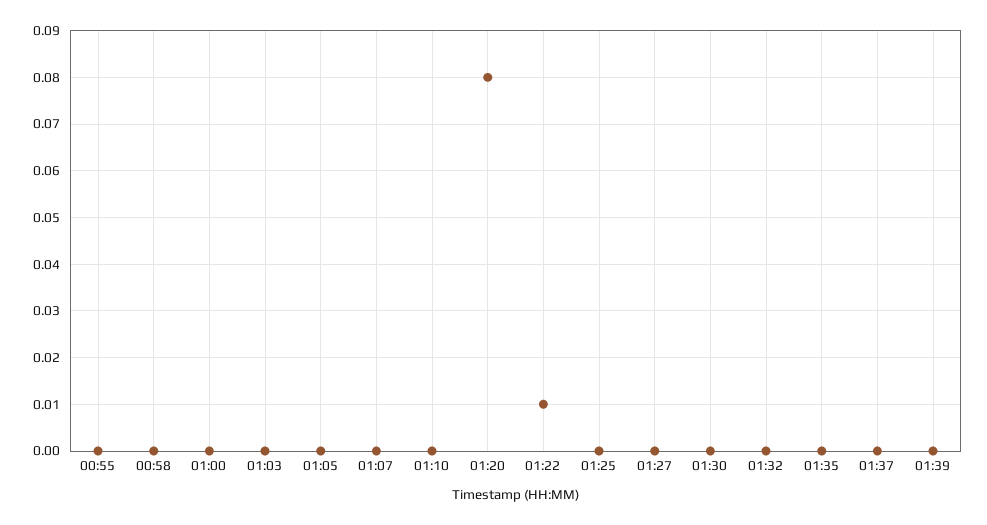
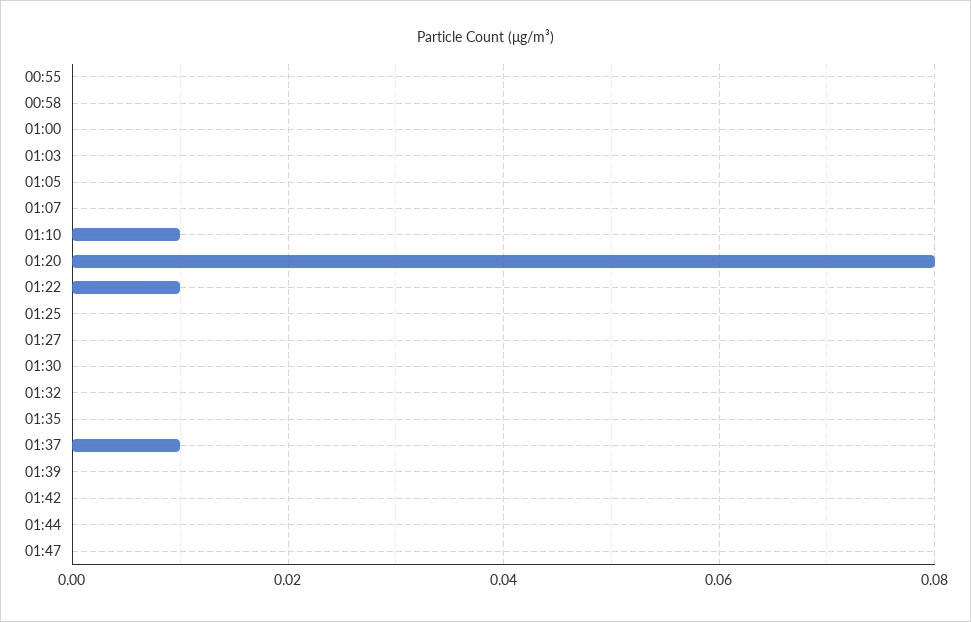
01:10: 0 -> 0.01
01:37: 0 -> 0.01
01:42: none -> 0
01:44: none -> 0
01:47: none -> 0

